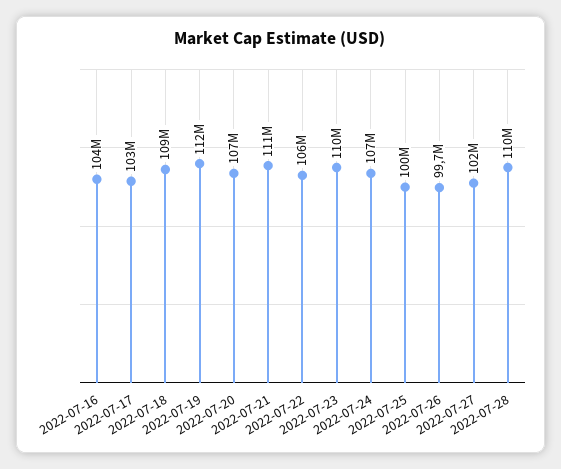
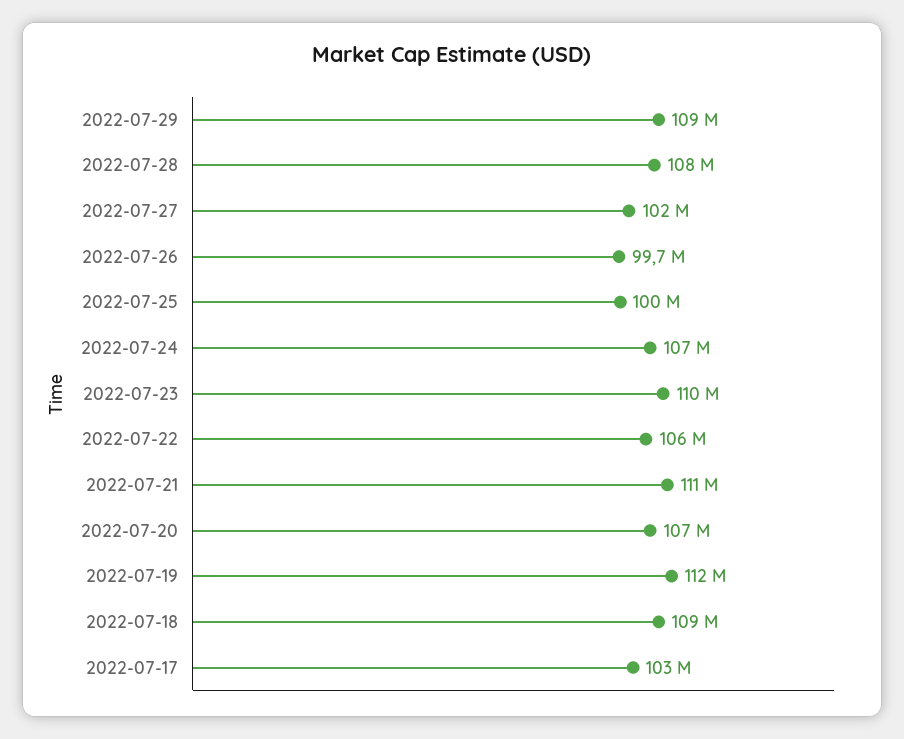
2022-07-16: 104000000 -> none
2022-07-28: 110000000 -> 108000000
2022-07-29: none -> 109000000

